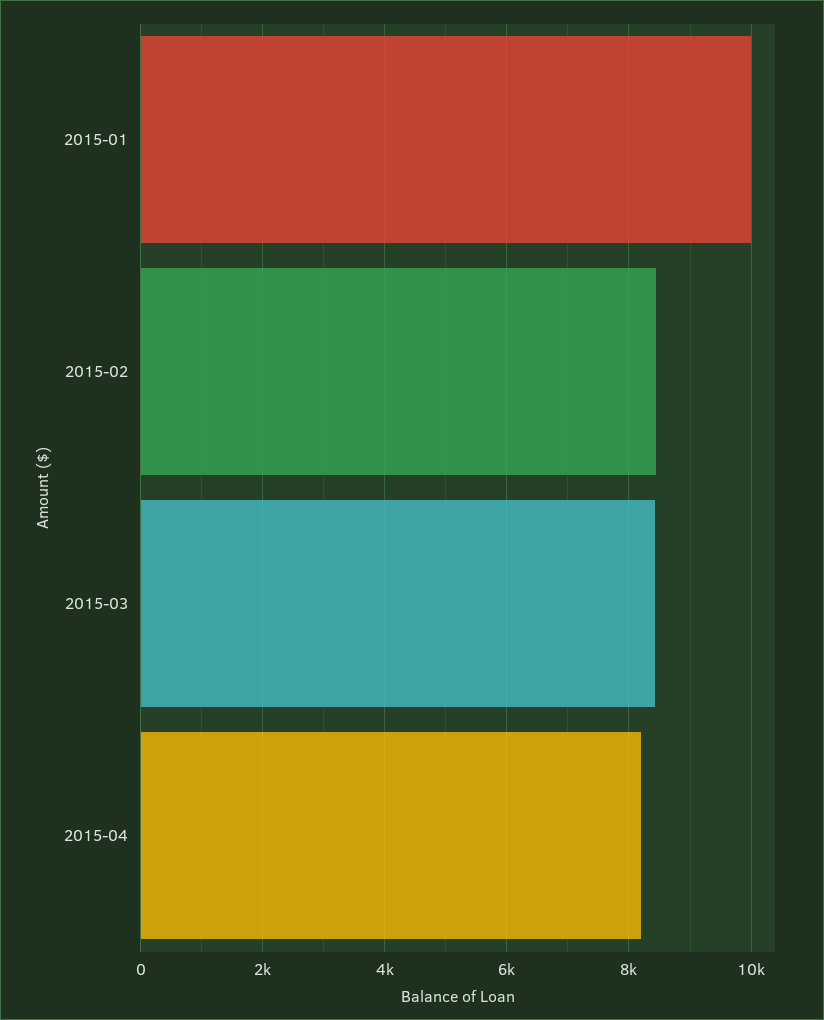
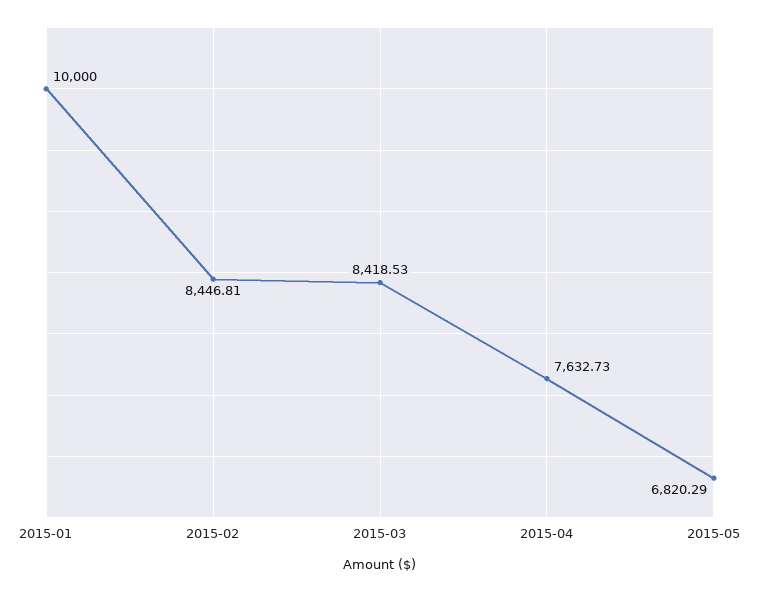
2015-04: 8200 -> 7632.73
2015-05: none -> 6820.29

